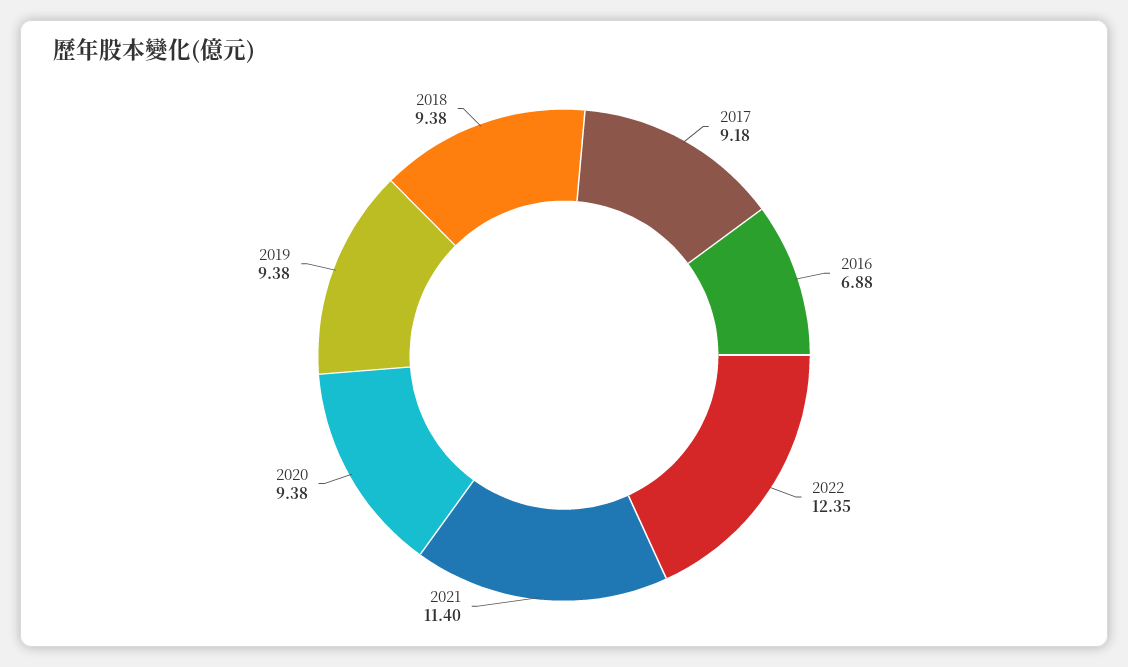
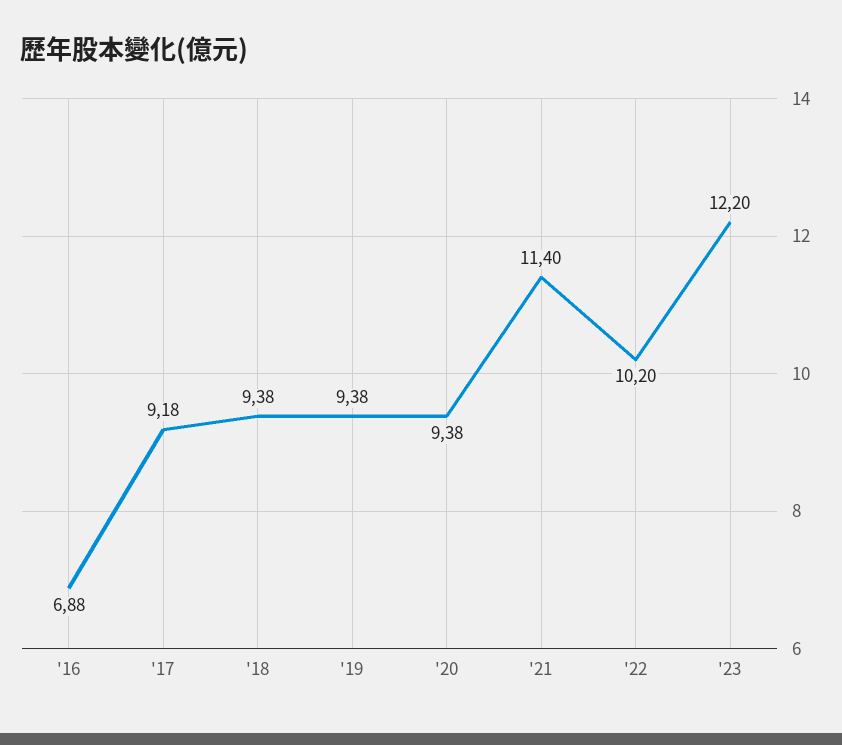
2022: 12.35 -> 10.2
'23: none -> 12.2

